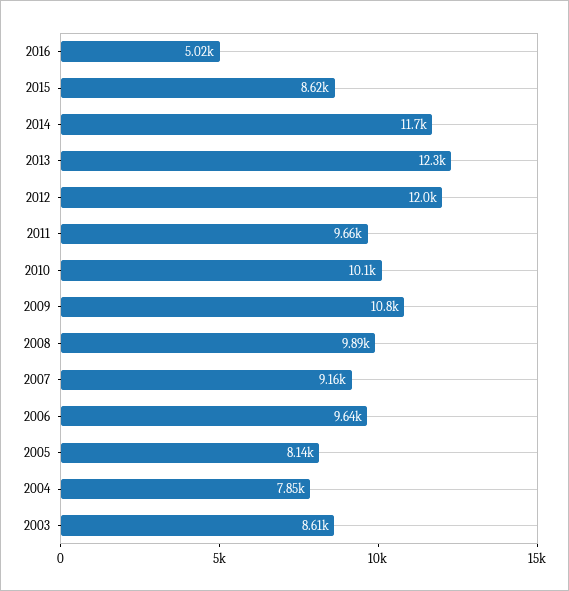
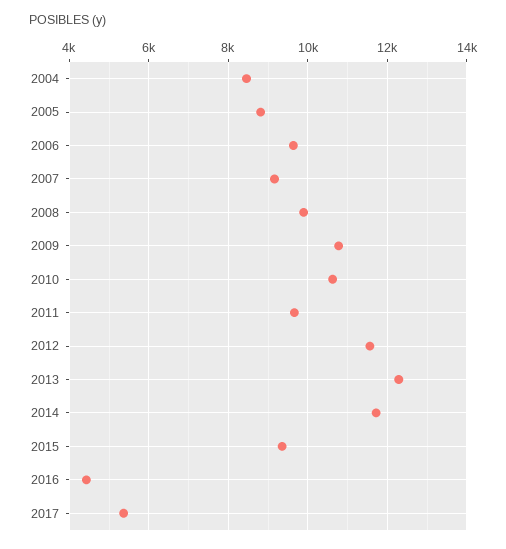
2016: 5020 -> 4400
2015: 8620 -> 9400
2012: 12000 -> 11600
2010: 10100 -> 10600
2005: 8140 -> 8800
2004: 7850 -> 8400
2003: 8610 -> none
2017: none -> 5400

